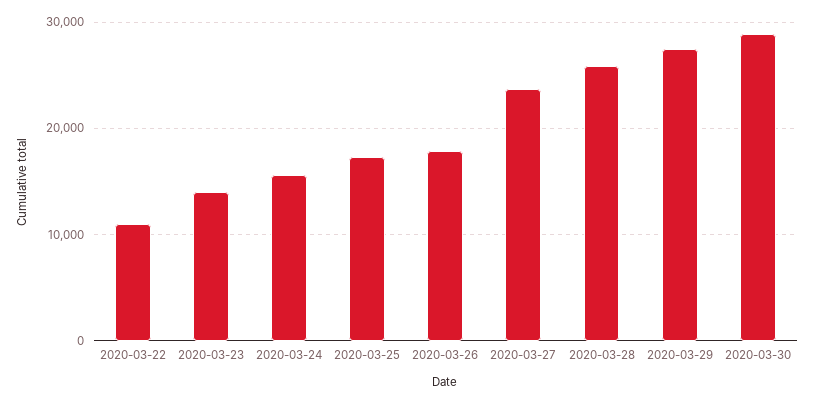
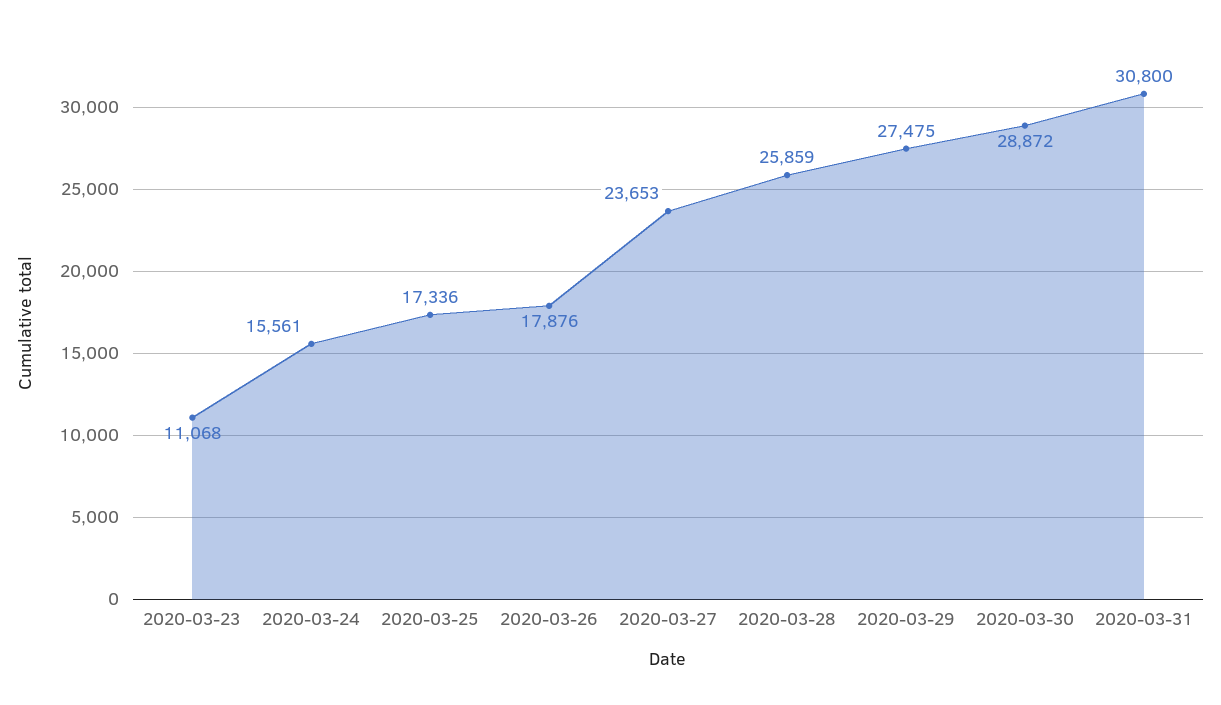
2020-03-22: 11000 -> none
2020-03-23: 14000 -> 11068
2020-03-31: none -> 30800

